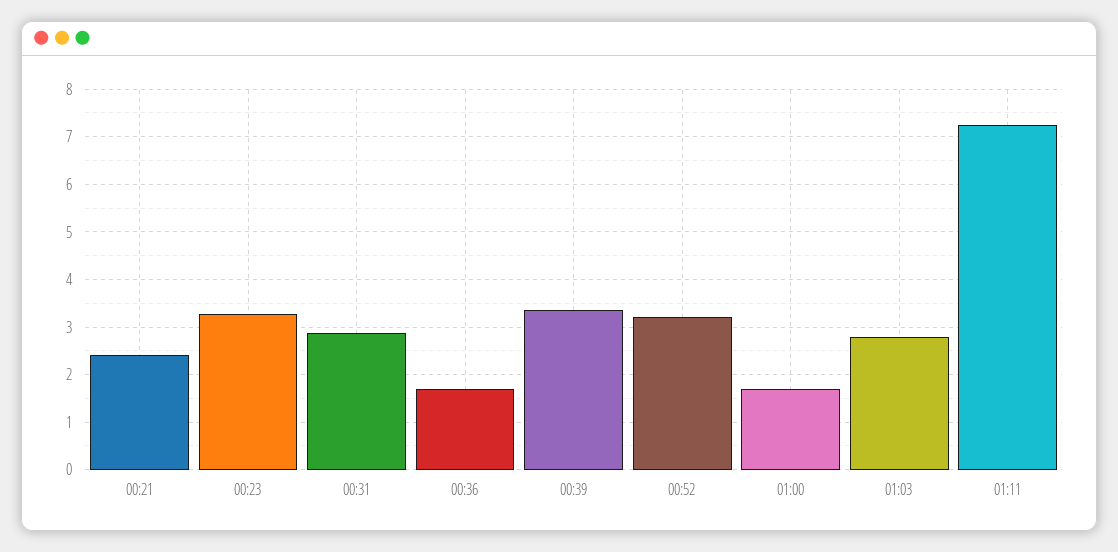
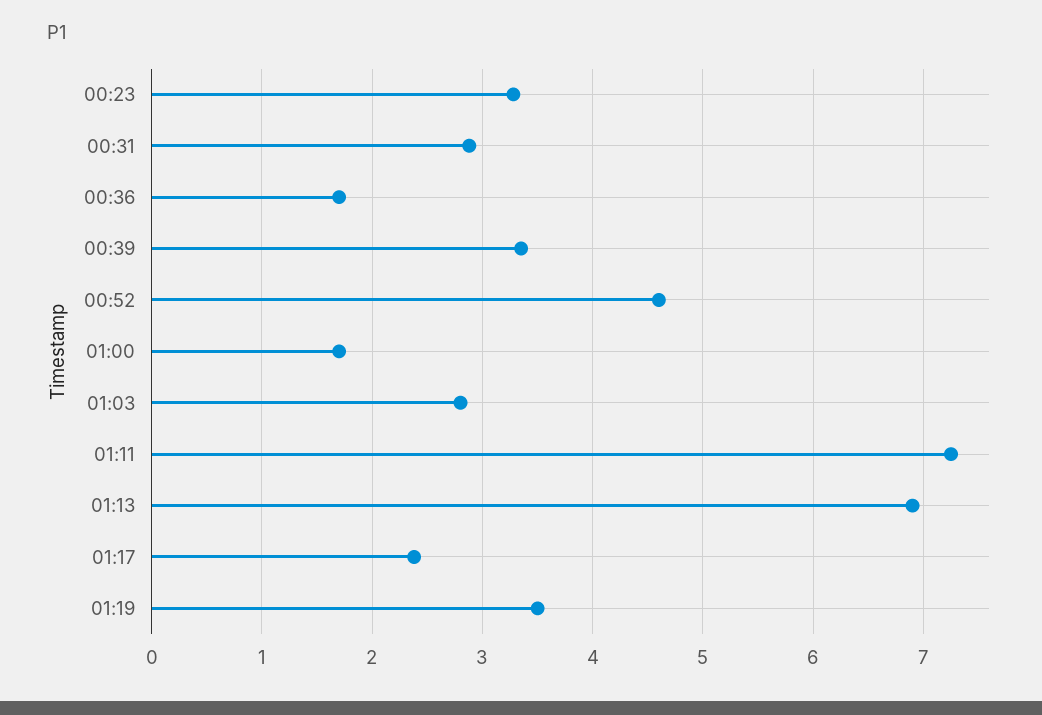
00:21: 2.4 -> none
00:52: 3.2 -> 4.6
01:13: none -> 6.9
01:17: none -> 2.4
01:19: none -> 3.5

